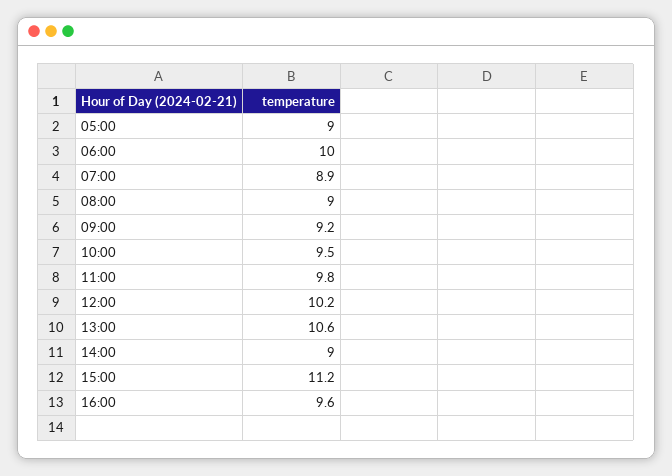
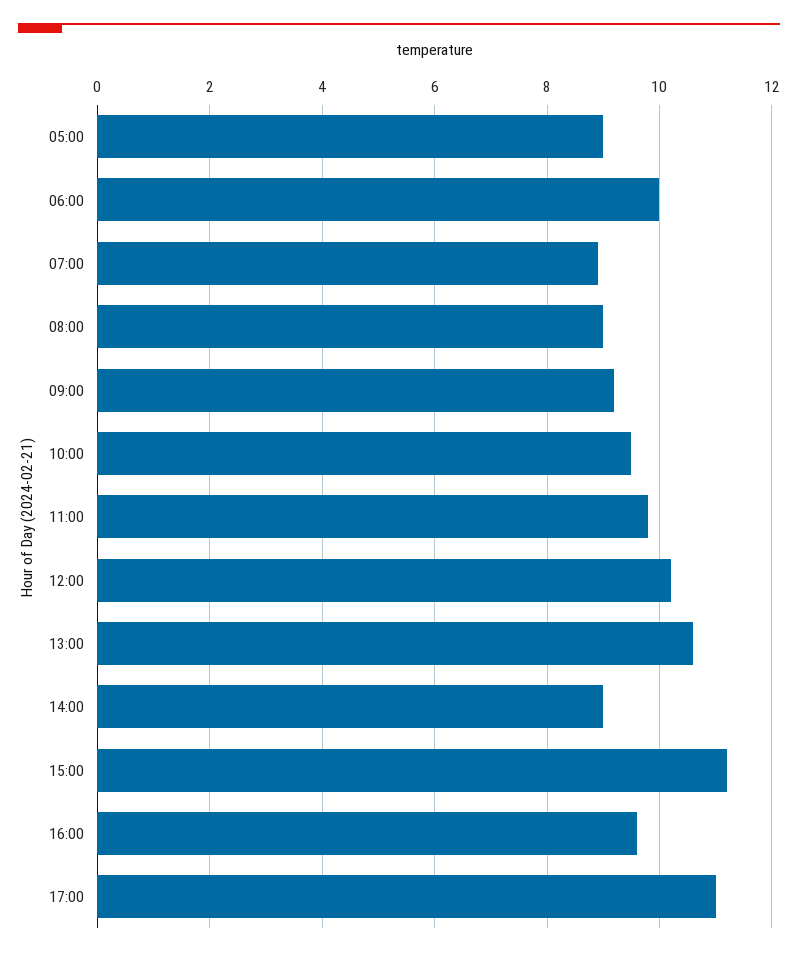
17:00: none -> 11

